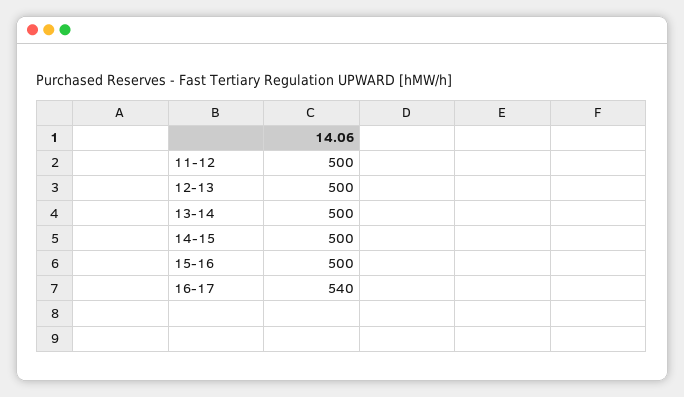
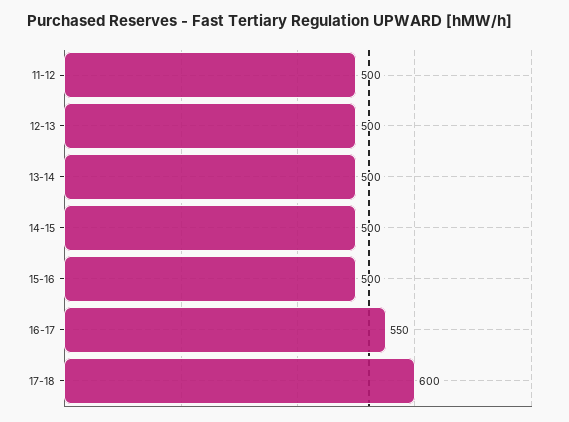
16-17: 540 -> 550
17-18: none -> 600

